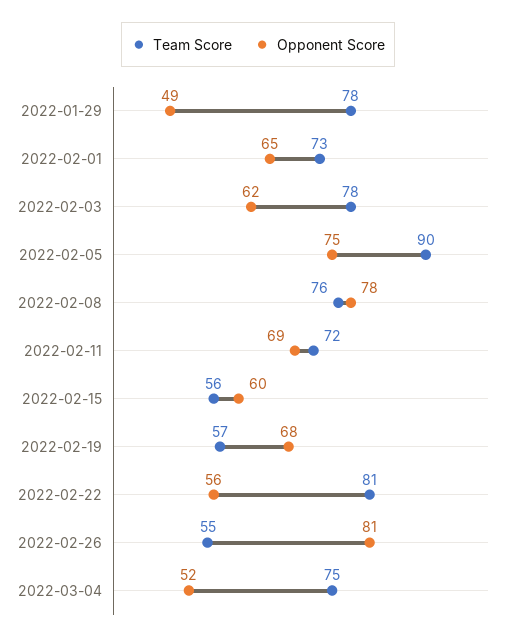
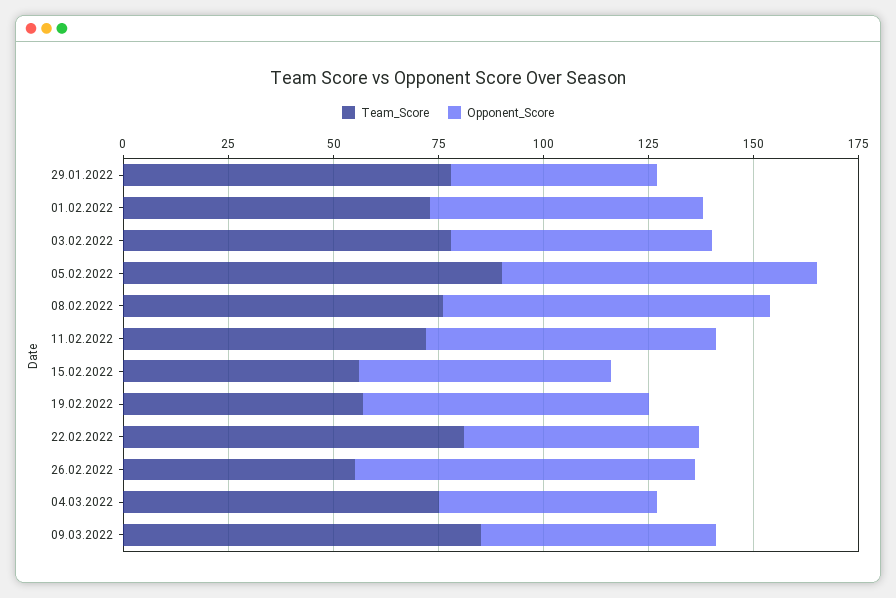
Team Score, 09.03.2022: none -> 85
Opponent Score, 09.03.2022: none -> 55

